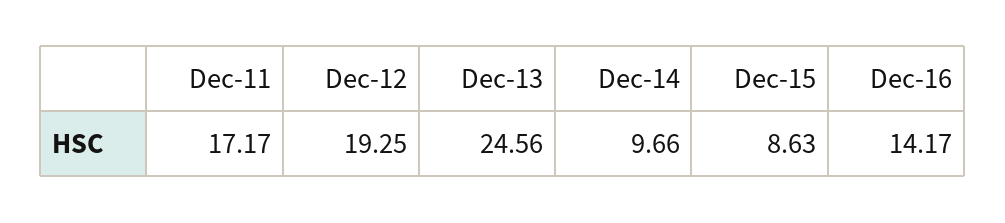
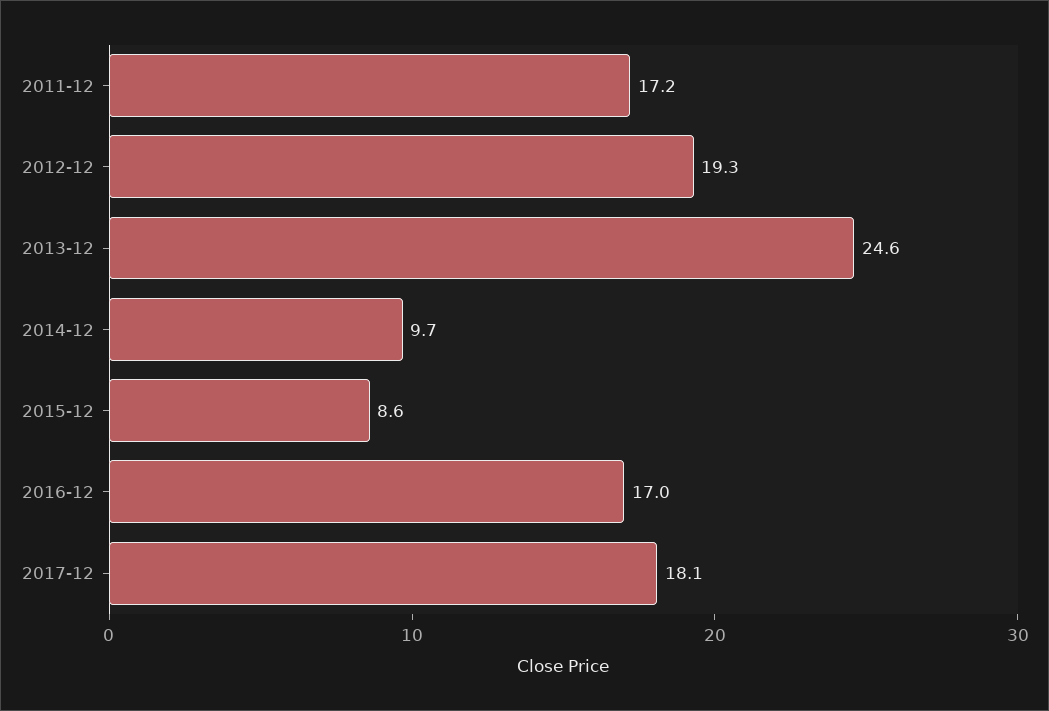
Dec-16: 14.17 -> 17
2017-12: none -> 18.1

